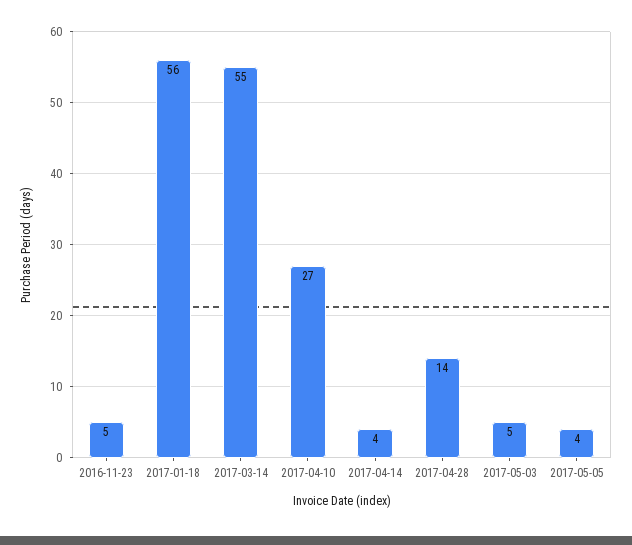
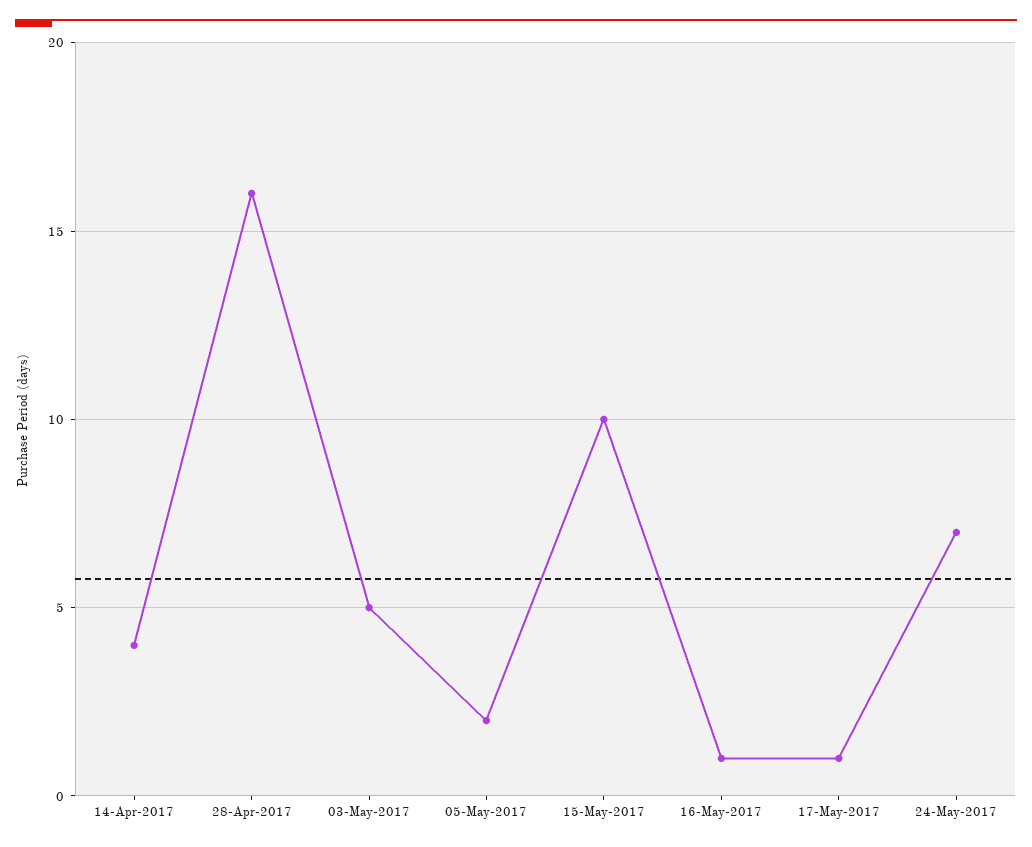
2016-11-23: 5 -> none
2017-01-18: 56 -> none
2017-03-14: 55 -> none
2017-04-10: 27 -> none
2017-04-28: 14 -> 16
2017-05-05: 4 -> 2
15-May-2017: none -> 10
16-May-2017: none -> 1
17-May-2017: none -> 1
24-May-2017: none -> 7

